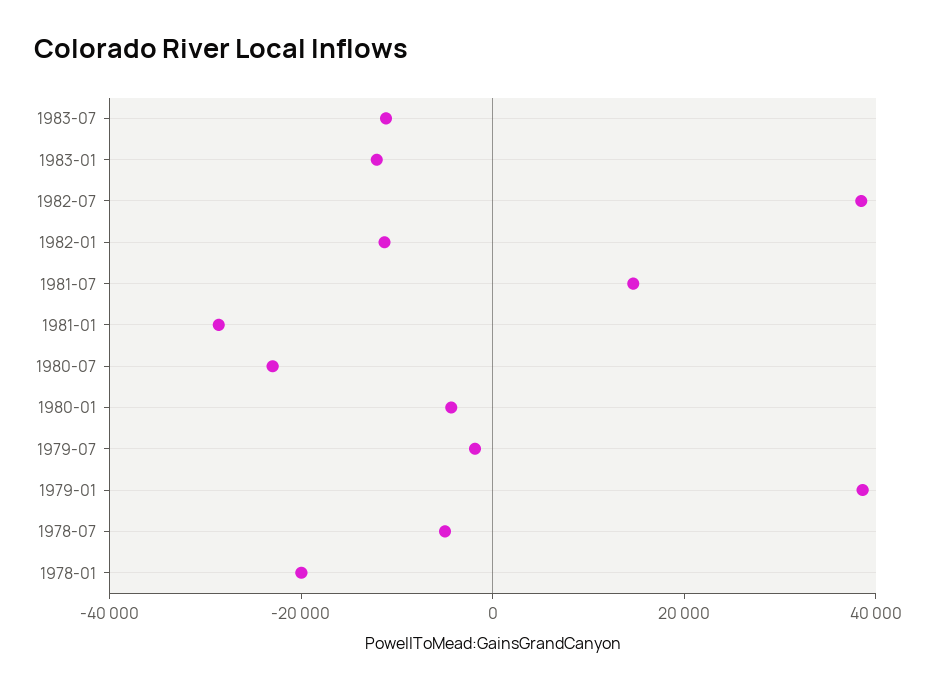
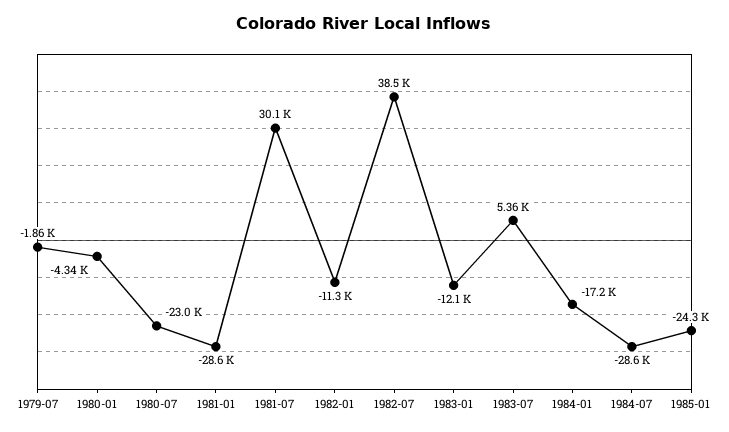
1983-07: -10000 -> 5360
1981-07: 15000 -> 30100
1979-01: 40000 -> none
1978-07: -5000 -> none
1978-01: -20000 -> none
1984-01: none -> -17200
1984-07: none -> -28600
1985-01: none -> -24300

